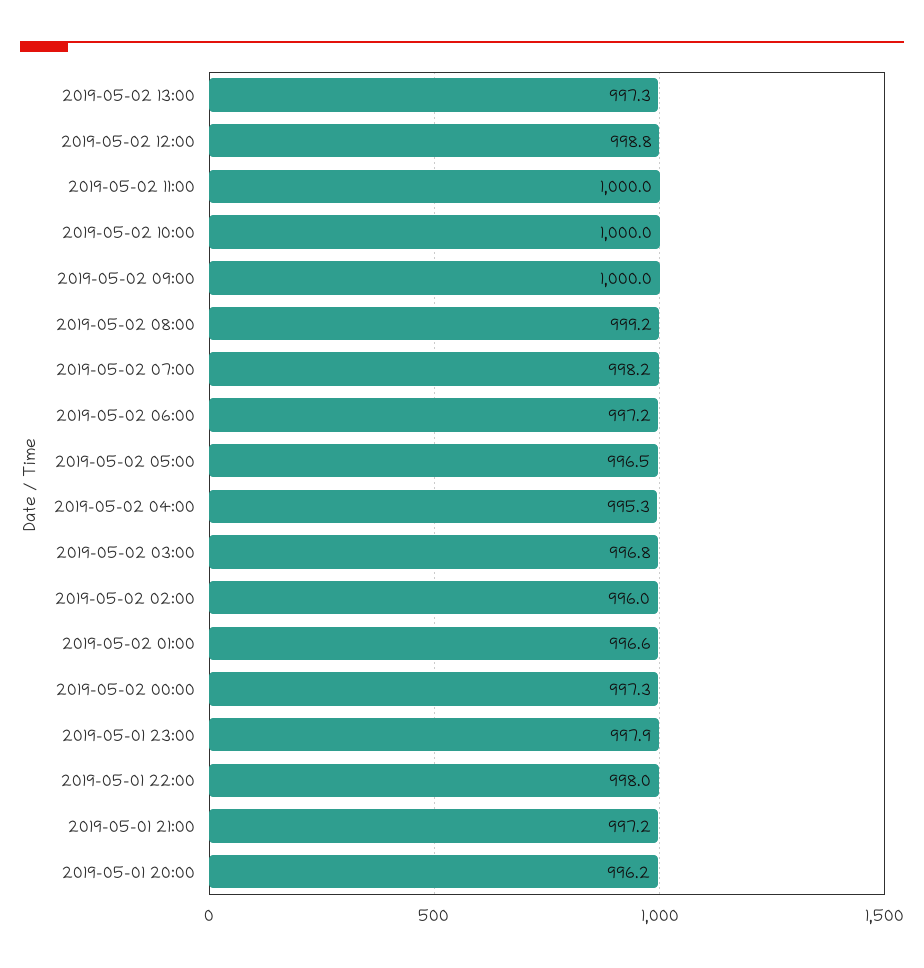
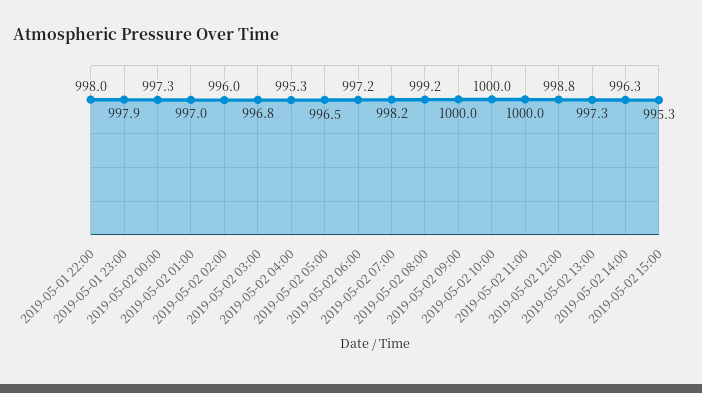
2019-05-02 01:00: 996.6 -> 997
2019-05-01 21:00: 997.2 -> none
2019-05-01 20:00: 996.2 -> none
2019-05-02 14:00: none -> 996.3
2019-05-02 15:00: none -> 995.3

